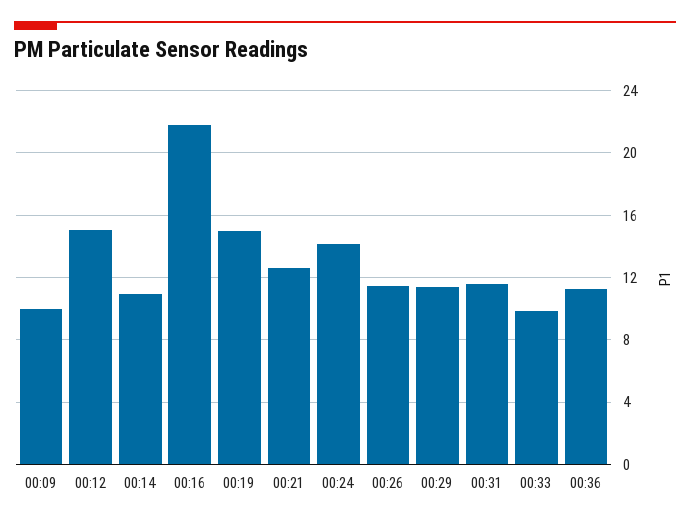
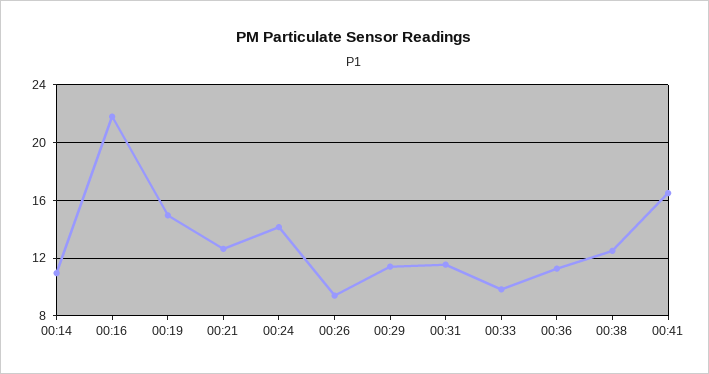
00:09: 10 -> none
00:12: 15 -> none
00:26: 11.5 -> 9.5
00:38: none -> 12.5
00:41: none -> 16.5

